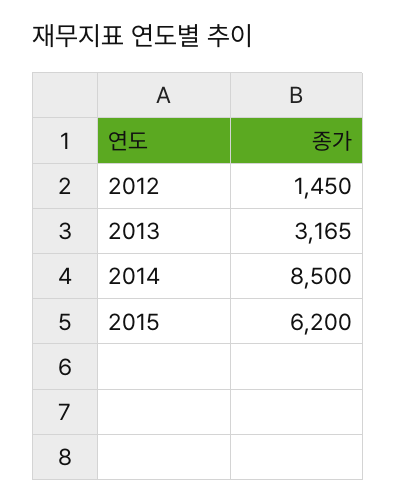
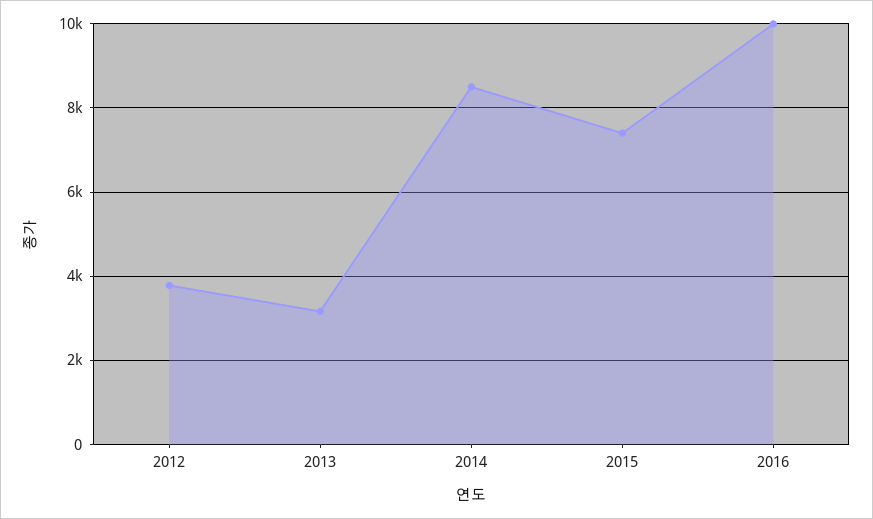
2012: 1450 -> 3800
2015: 6200 -> 7400
2016: none -> 10000

